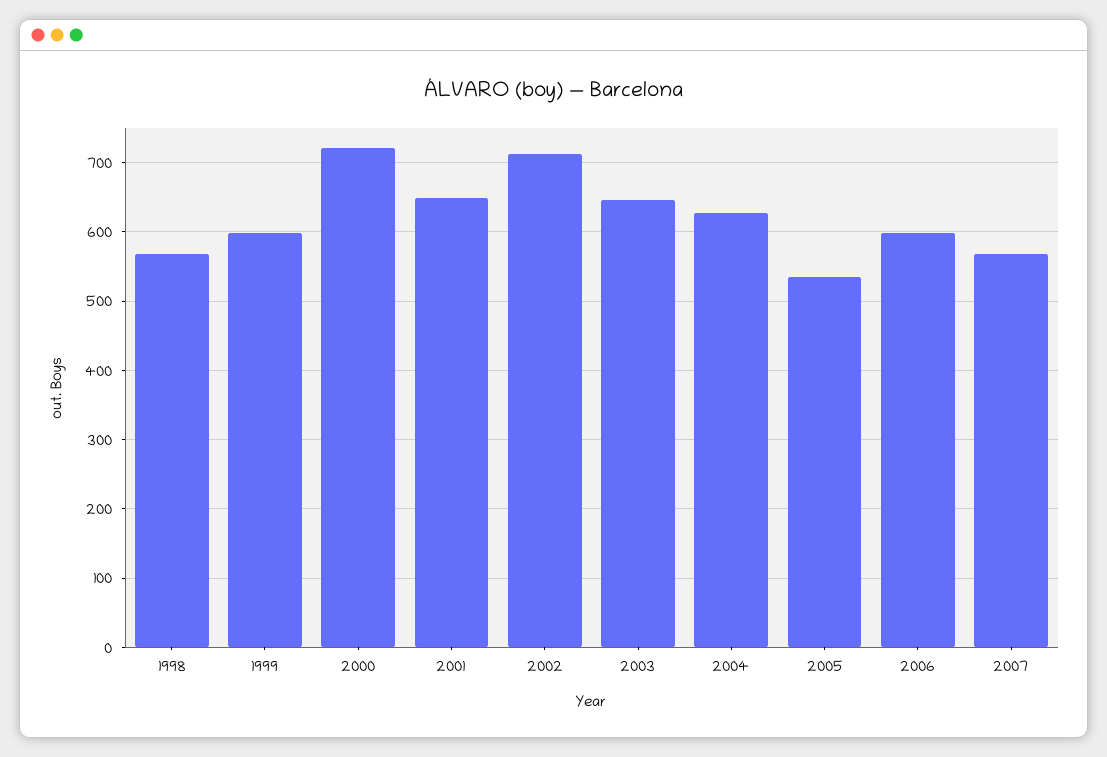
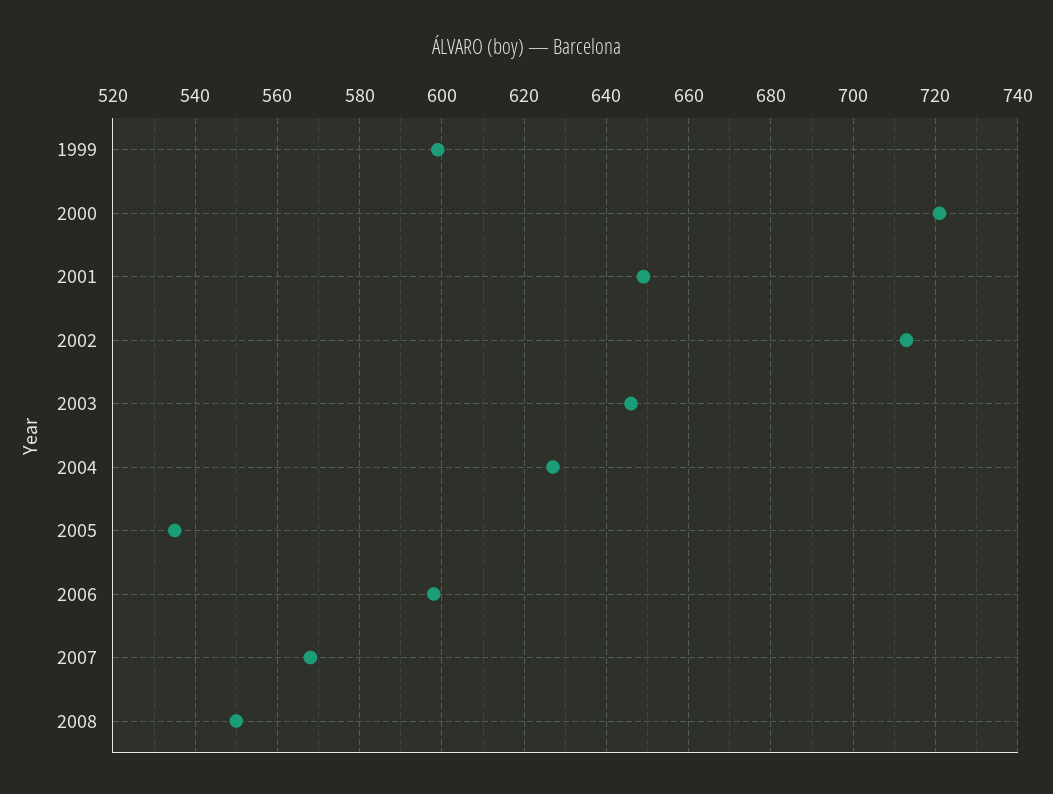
1998: 570 -> none
2008: none -> 550

